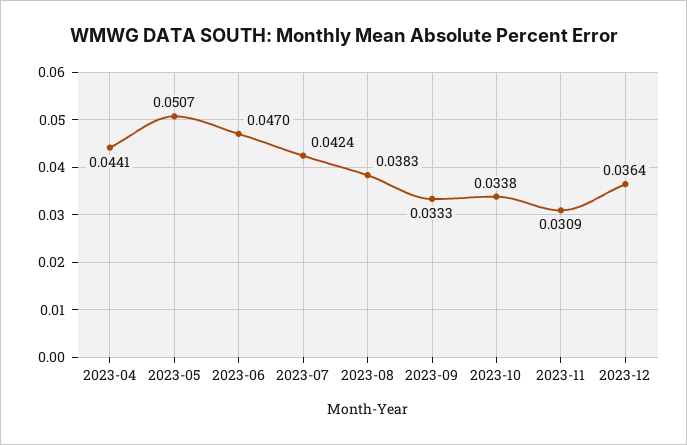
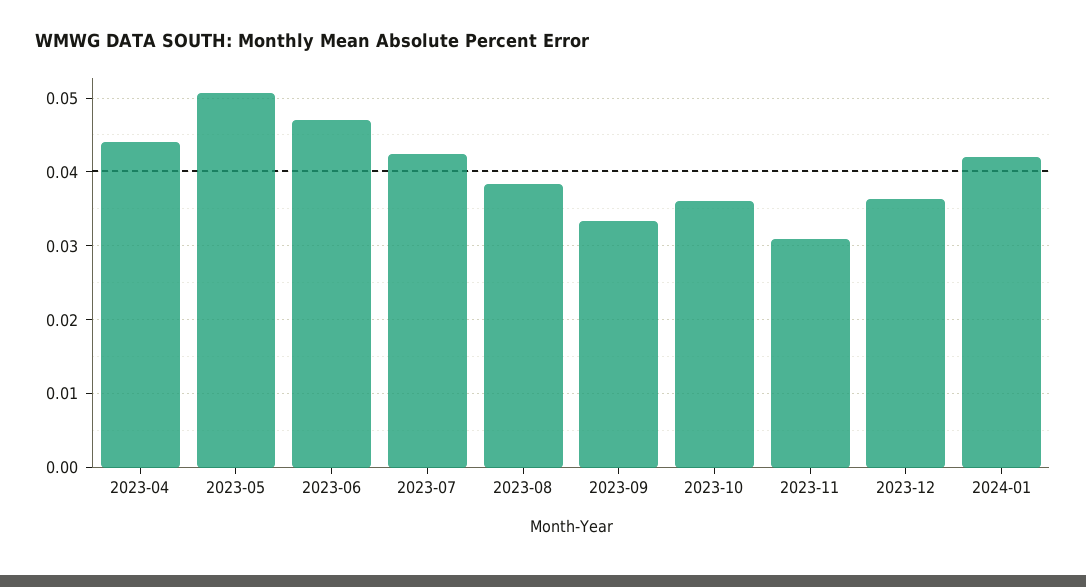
2023-10: 0.0338 -> 0.036
2024-01: none -> 0.042

